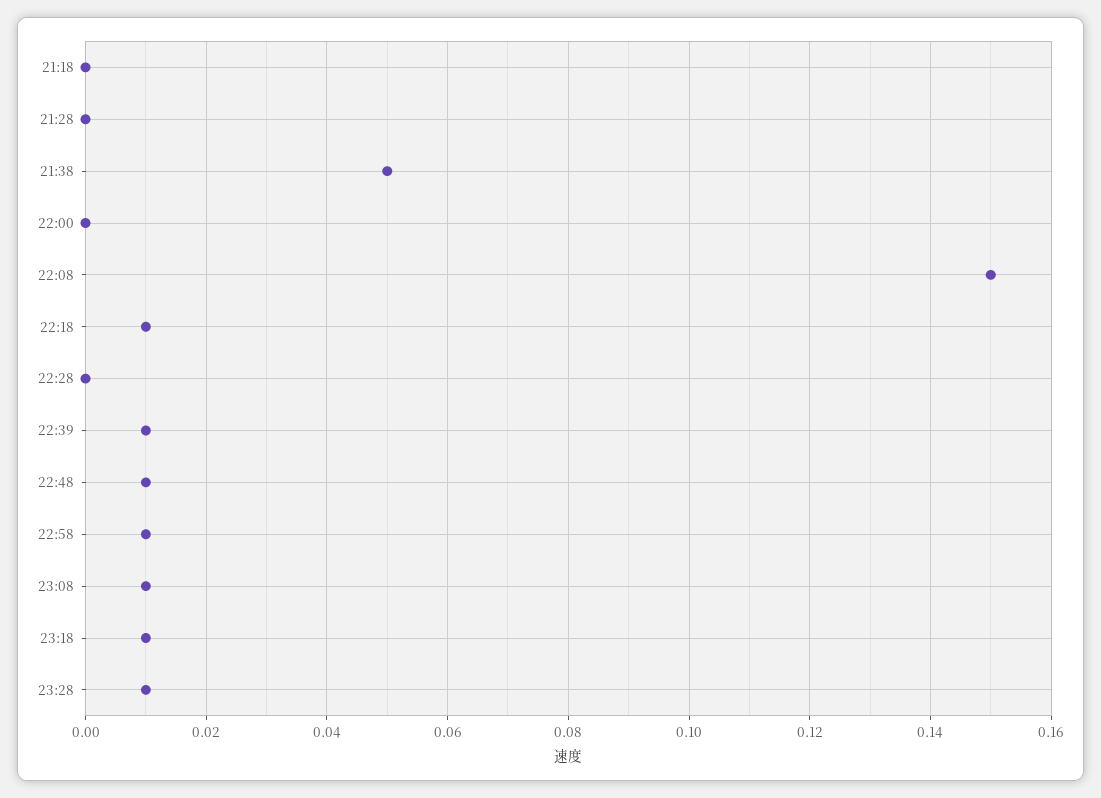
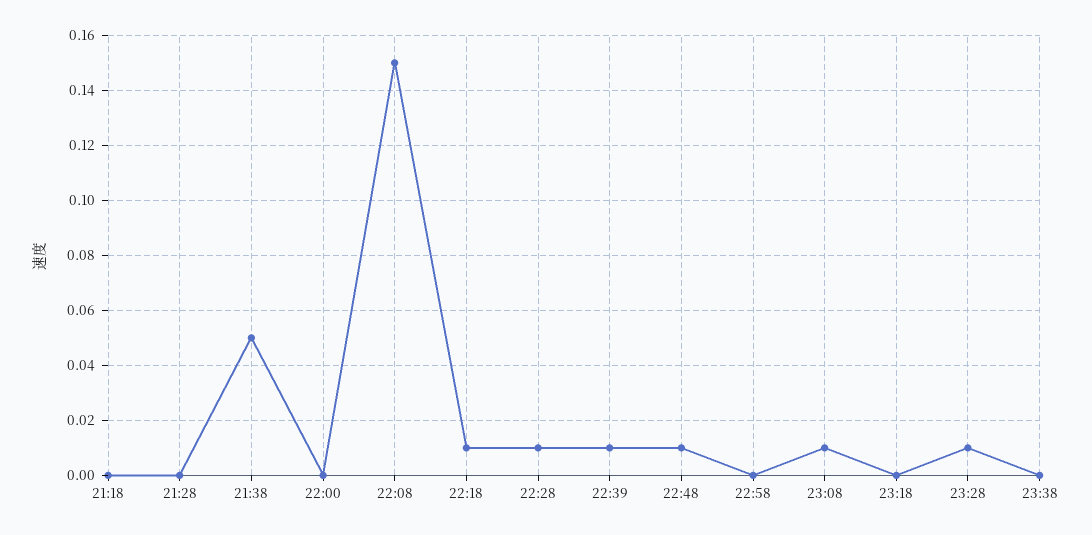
22:28: 0 -> 0.01
22:58: 0.01 -> 0
23:18: 0.01 -> 0
23:38: none -> 0

